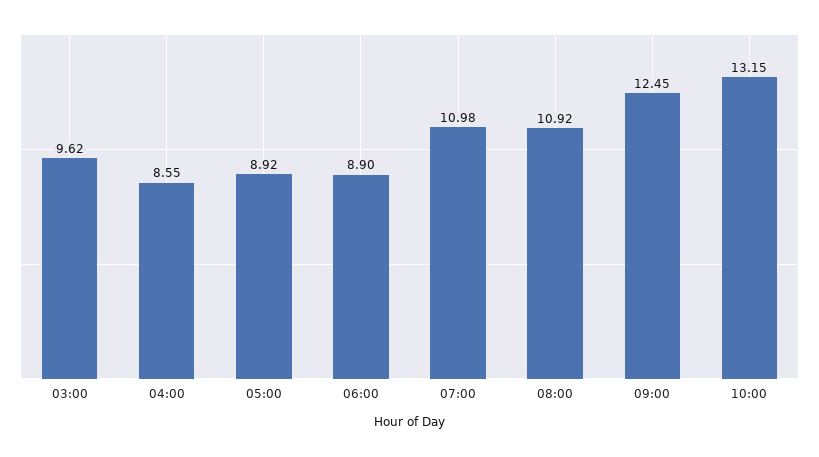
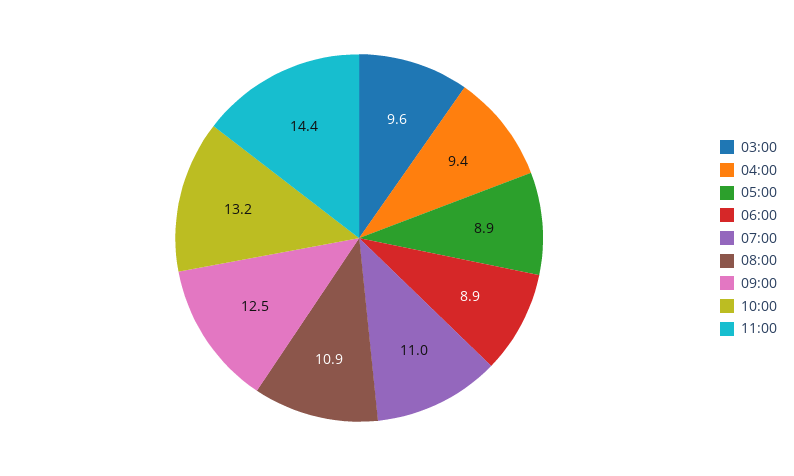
04:00: 8.55 -> 9.4
11:00: none -> 14.4

